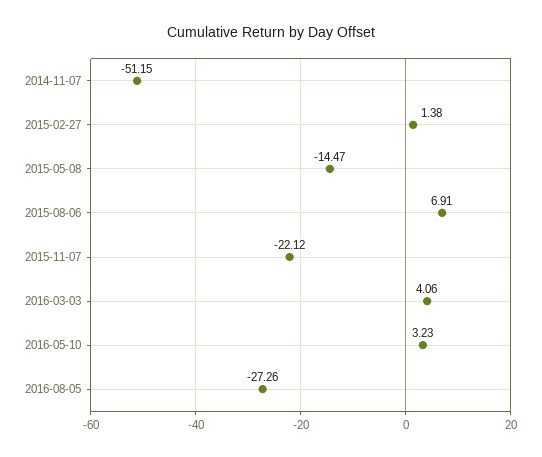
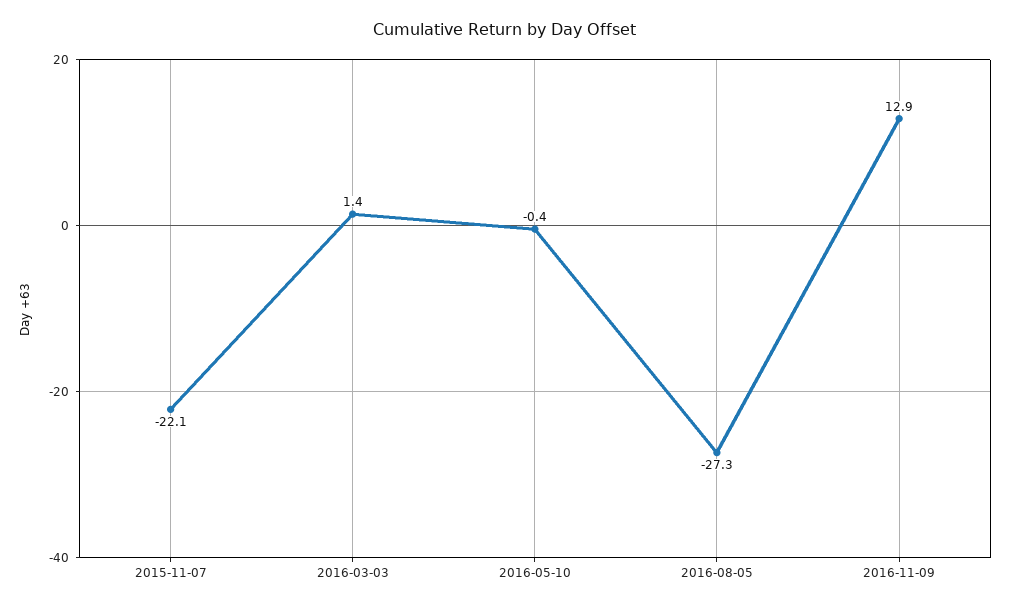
2014-11-07: -51.15 -> none
2015-02-27: 1.38 -> none
2015-05-08: -14.47 -> none
2015-08-06: 6.91 -> none
2016-03-03: 4.06 -> 1.4
2016-05-10: 3.23 -> -0.4
2016-11-09: none -> 12.9

